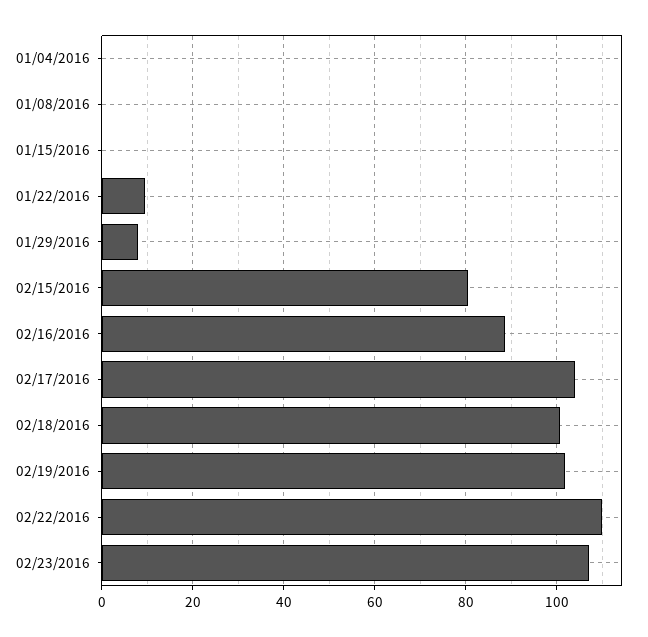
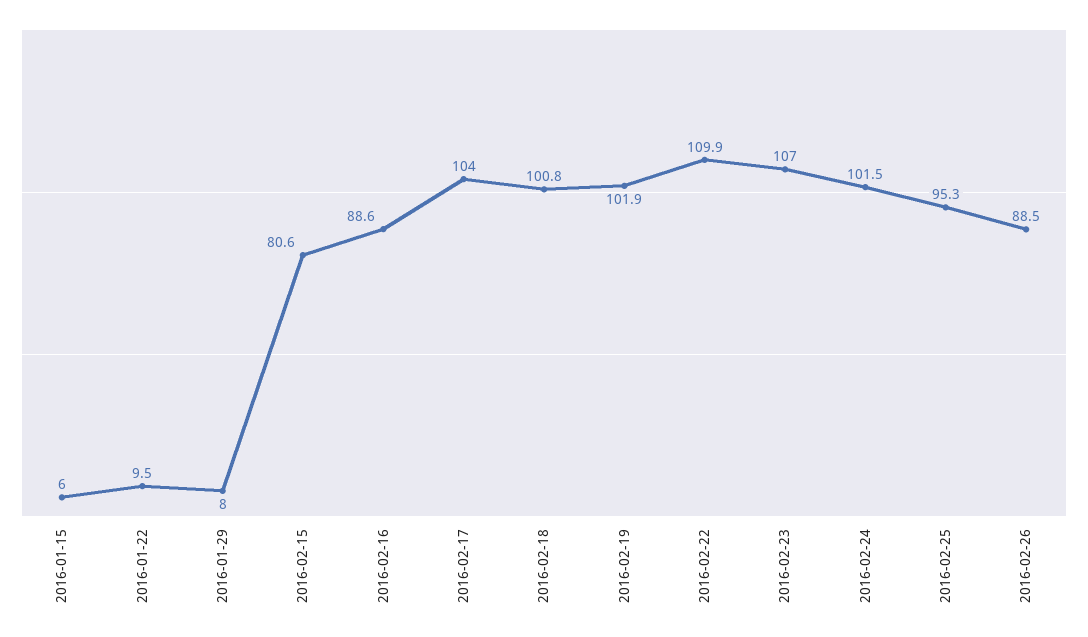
01/04/2016: 0 -> none
01/08/2016: 0 -> none
01/15/2016: 0 -> 6
2016-02-24: none -> 101.5
2016-02-25: none -> 95.3
2016-02-26: none -> 88.5

